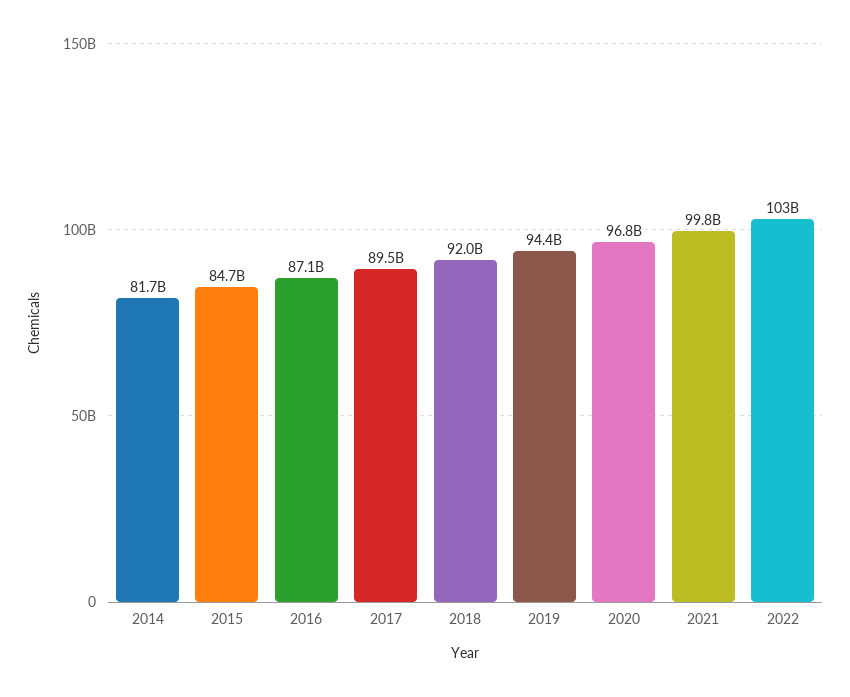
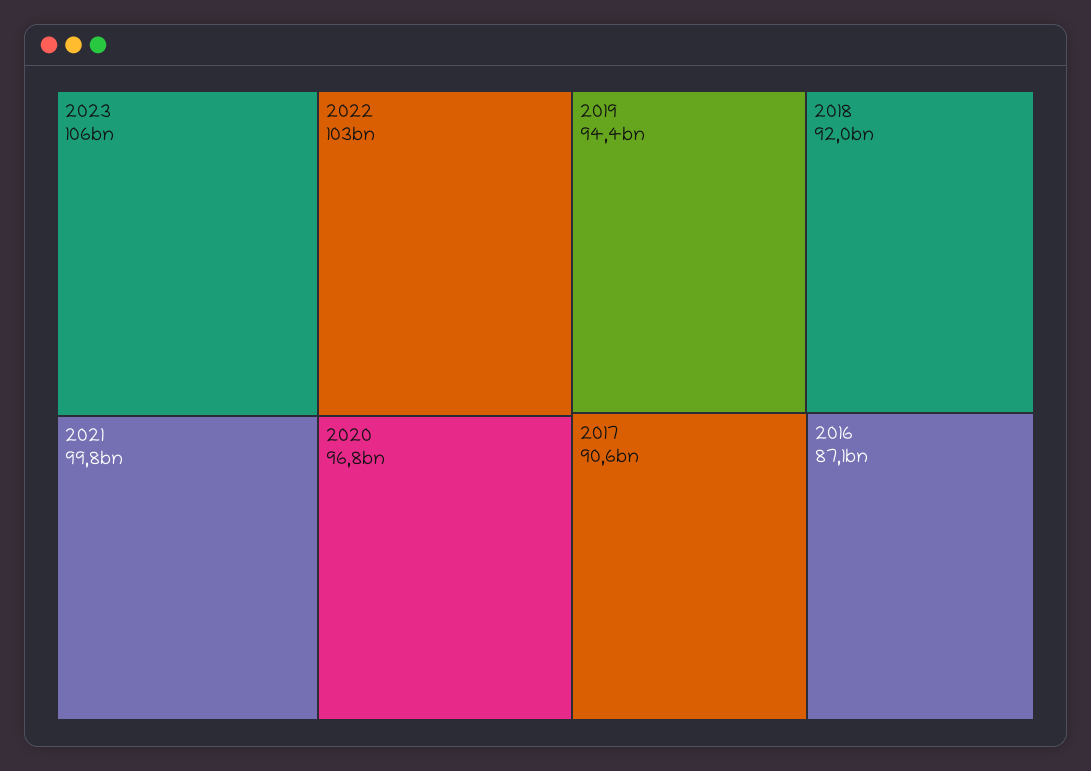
2014: 81700000000 -> none
2015: 84700000000 -> none
2017: 89500000000 -> 90600000000
2023: none -> 106000000000

